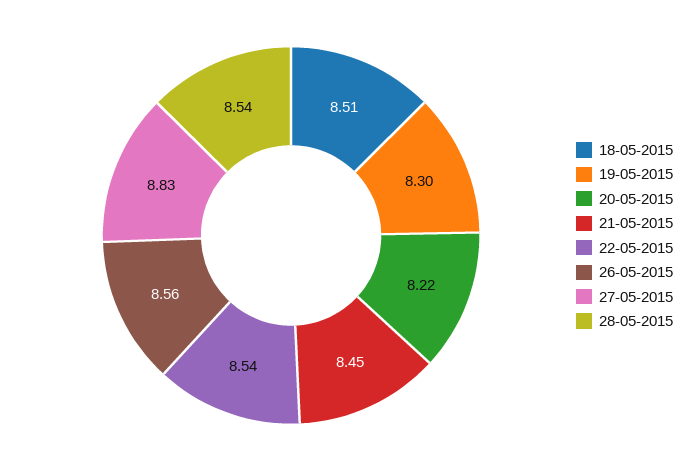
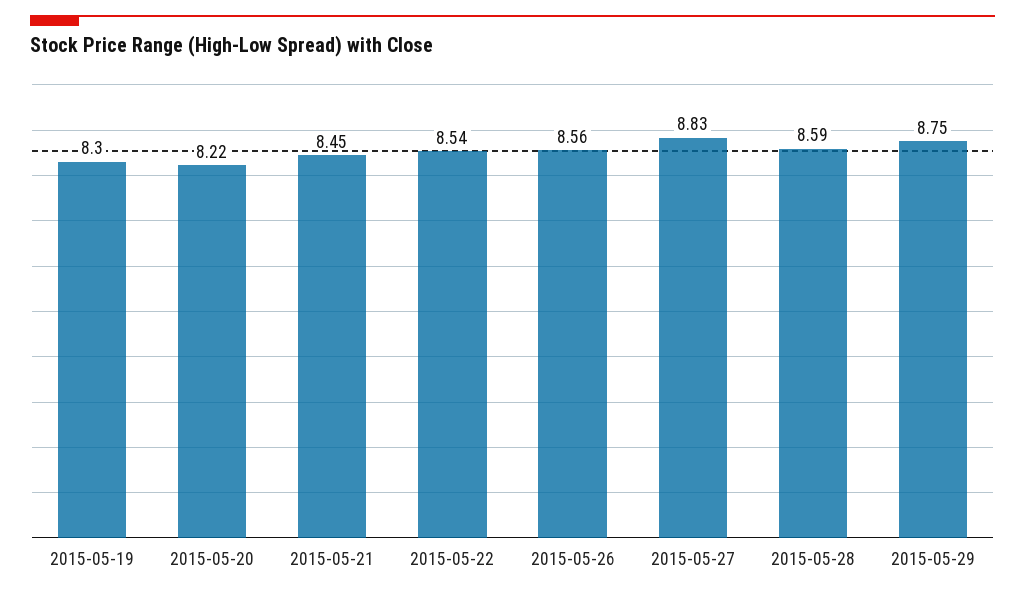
18-05-2015: 8.51 -> none
28-05-2015: 8.54 -> 8.59
2015-05-29: none -> 8.75

